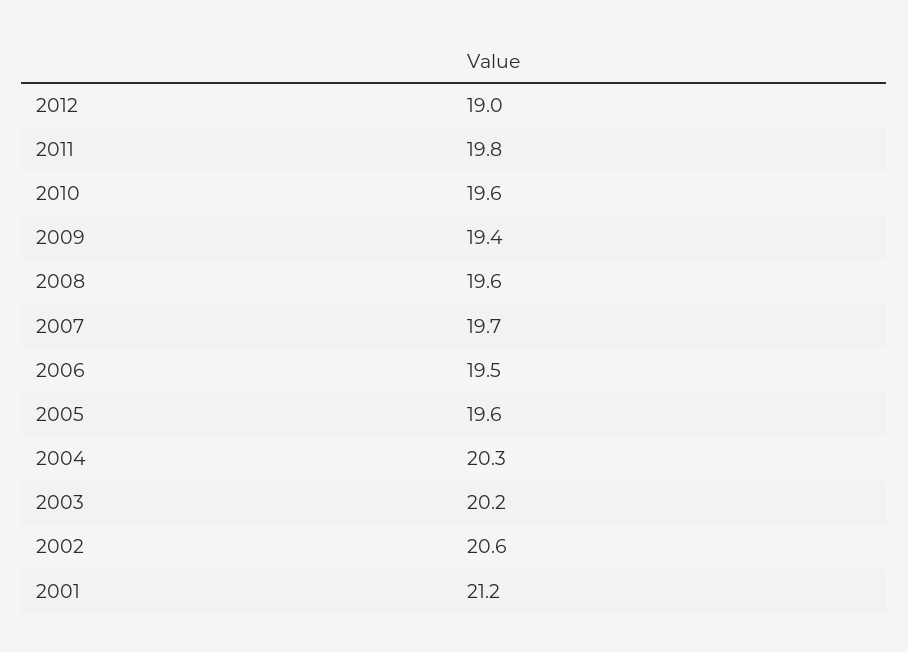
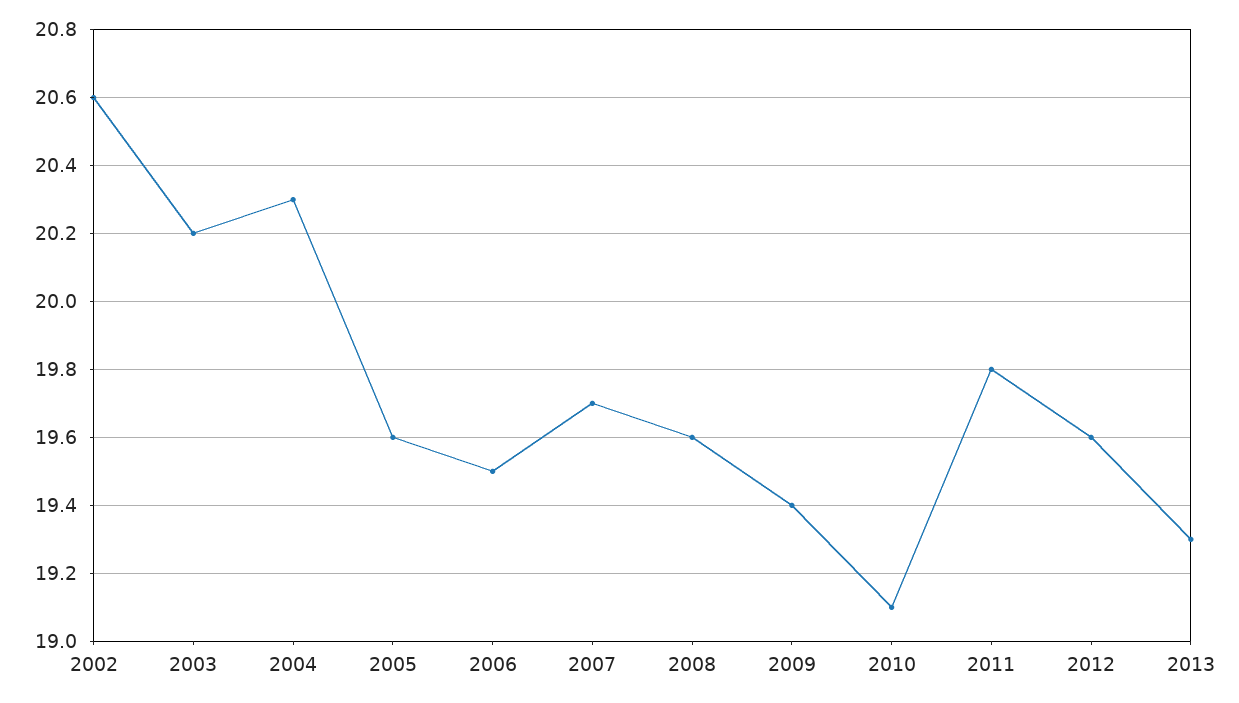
2012: 19 -> 19.6
2010: 19.6 -> 19.1
2001: 21.2 -> none
2013: none -> 19.3

